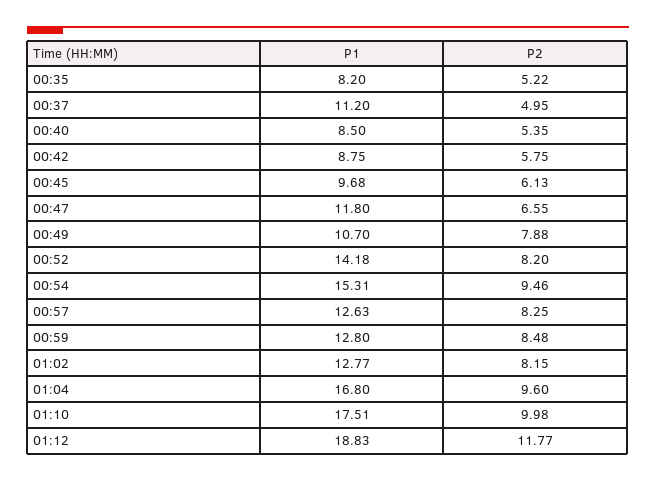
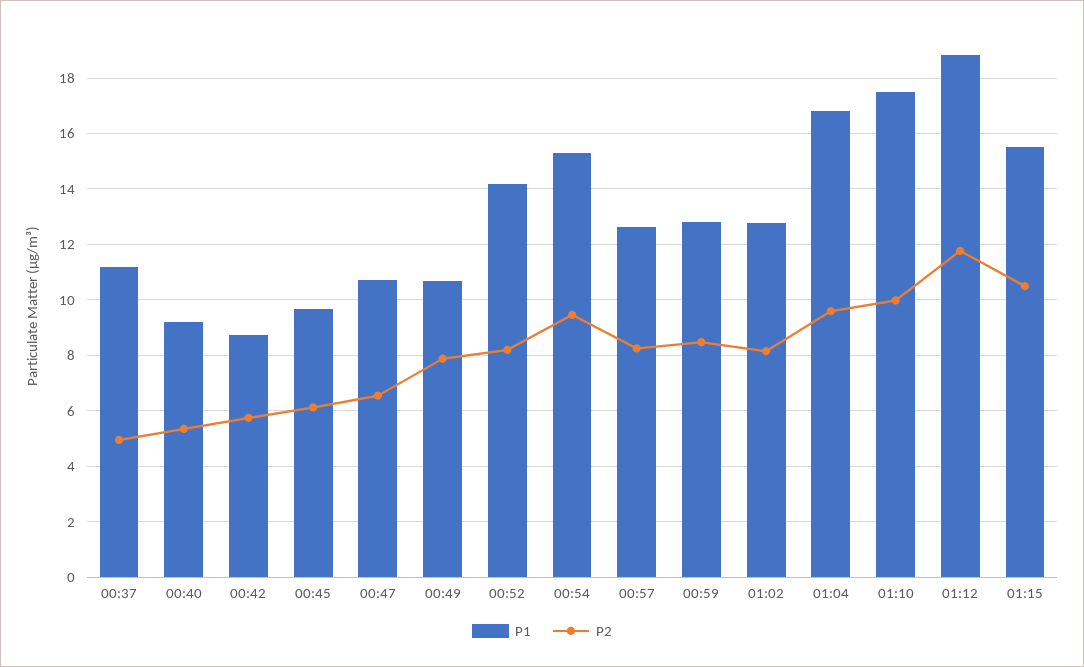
P1, 00:35: 8.2 -> none
P2, 00:35: 5.22 -> none
P1, 00:40: 8.5 -> 9.25
P1, 00:47: 11.8 -> 10.75
P1, 01:15: none -> 15.5
P2, 01:15: none -> 10.5

